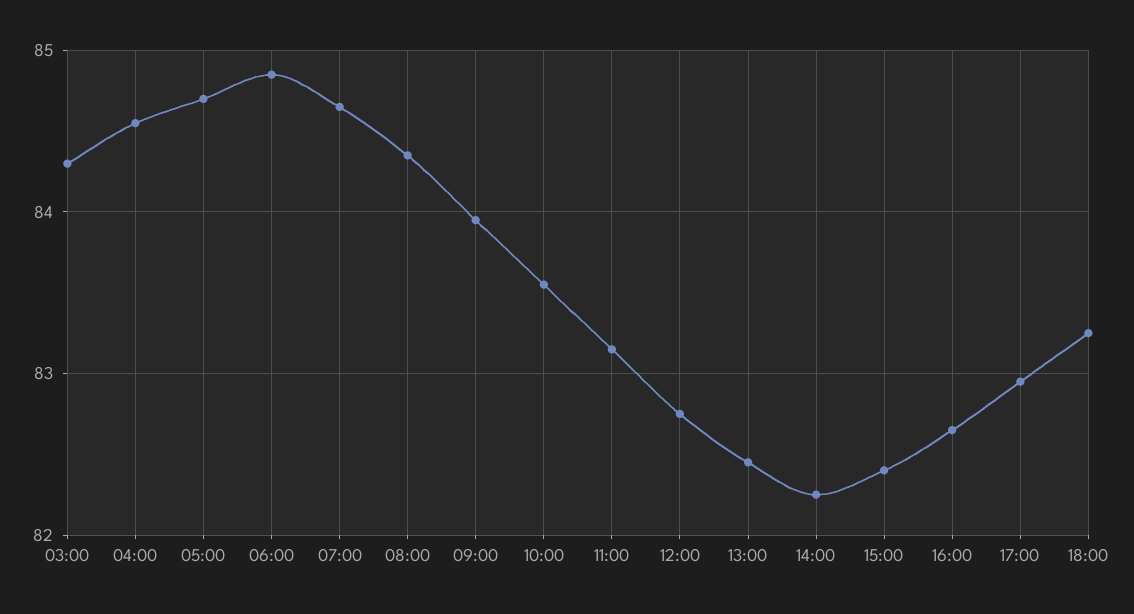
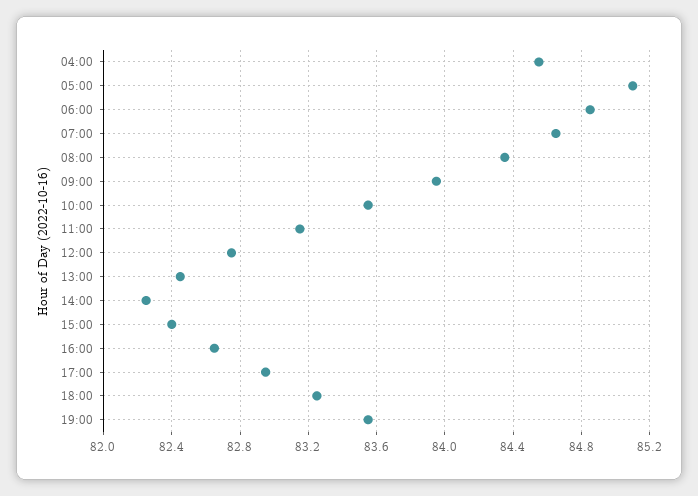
03:00: 84.3 -> none
05:00: 84.7 -> 85.1
19:00: none -> 83.55

